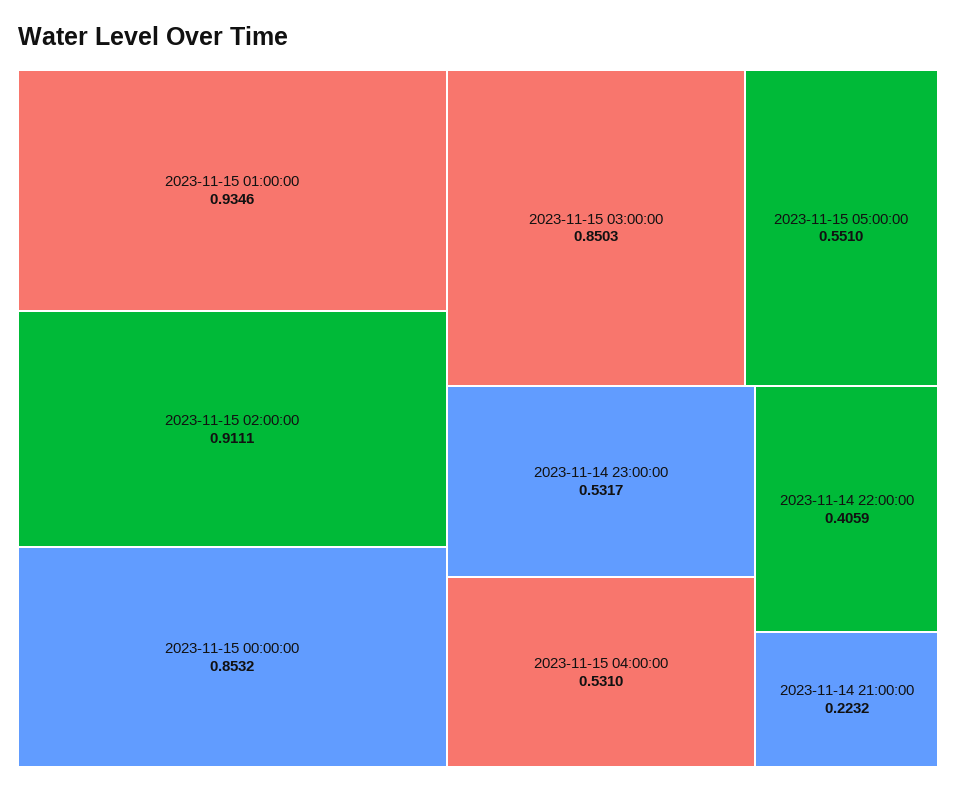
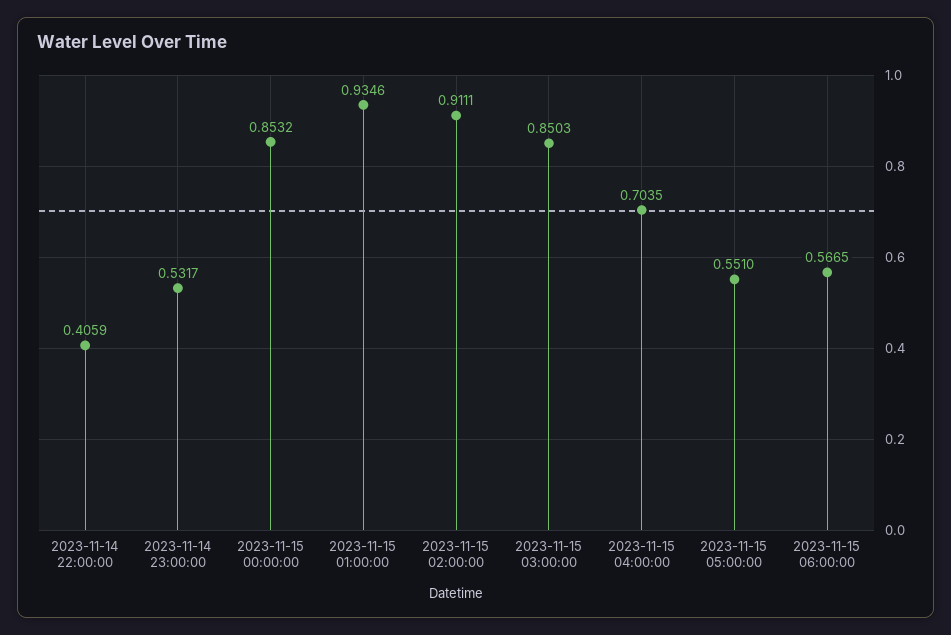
2023-11-15 04:00:00: 0.531 -> 0.7035
2023-11-14 21:00:00: 0.2232 -> none
2023-11-15 06:00:00: none -> 0.5665

